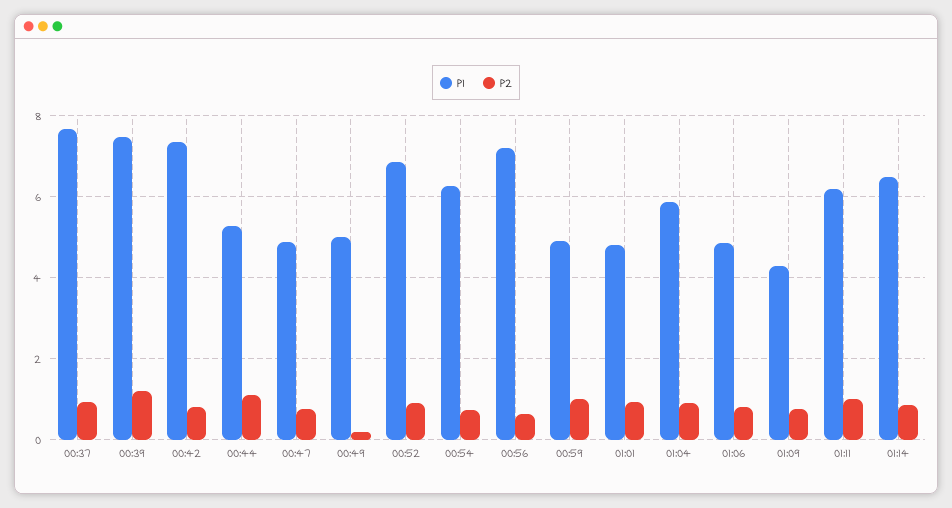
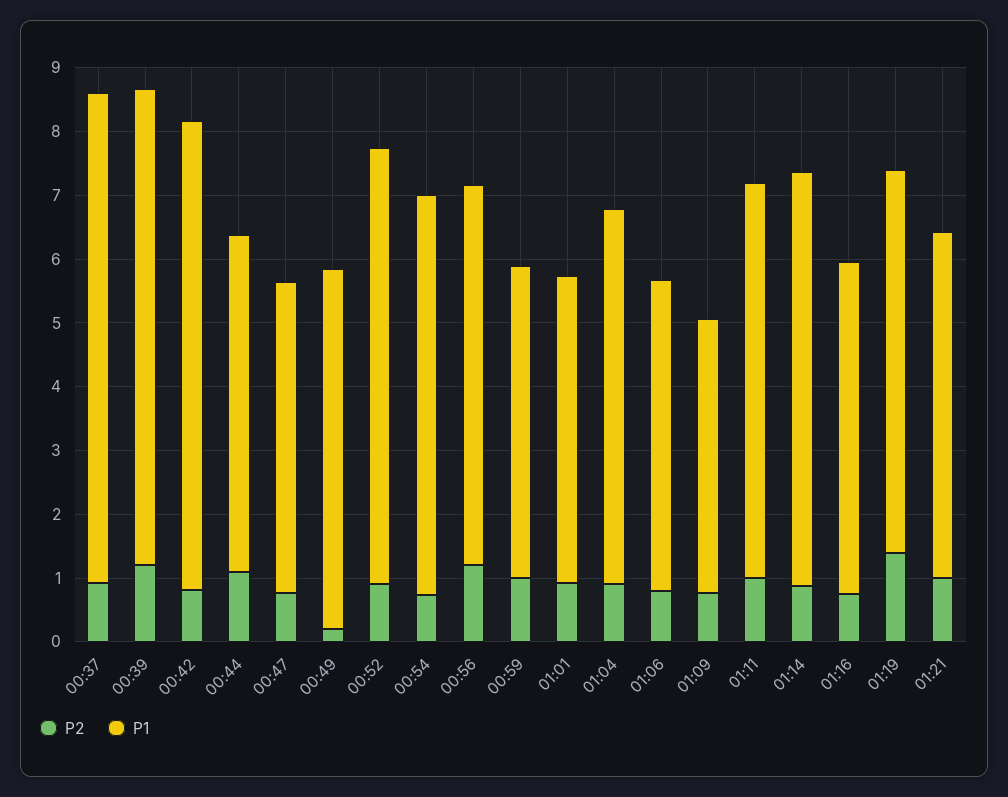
P1, 00:49: 5 -> 5.6
P1, 00:56: 7.2 -> 6
P2, 00:56: 0.6 -> 1.2
P2, 01:16: none -> 0.8
P1, 01:16: none -> 5.2
P2, 01:19: none -> 1.4
P1, 01:19: none -> 6
P2, 01:21: none -> 1
P1, 01:21: none -> 5.4

